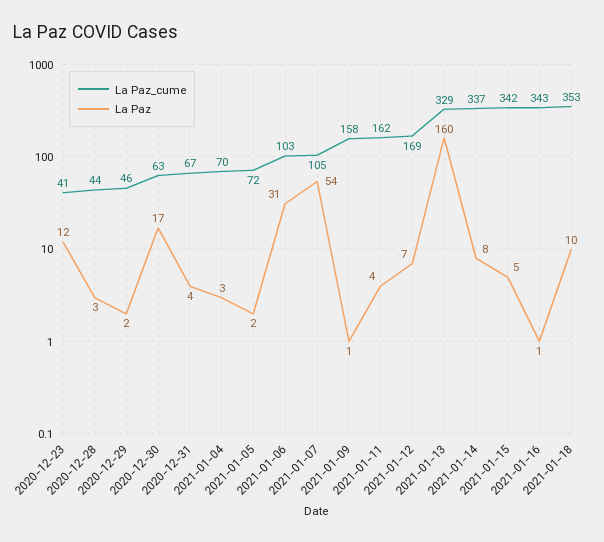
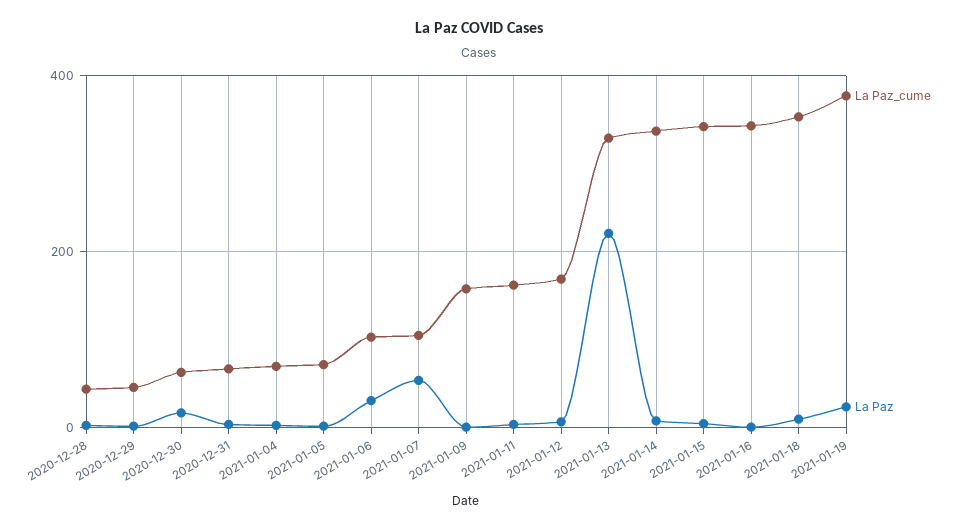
La Paz_cume, 2020-12-23: 41 -> none
La Paz, 2020-12-23: 12 -> none
La Paz, 2021-01-13: 160 -> 220
La Paz_cume, 2021-01-19: none -> 380
La Paz, 2021-01-19: none -> 20

